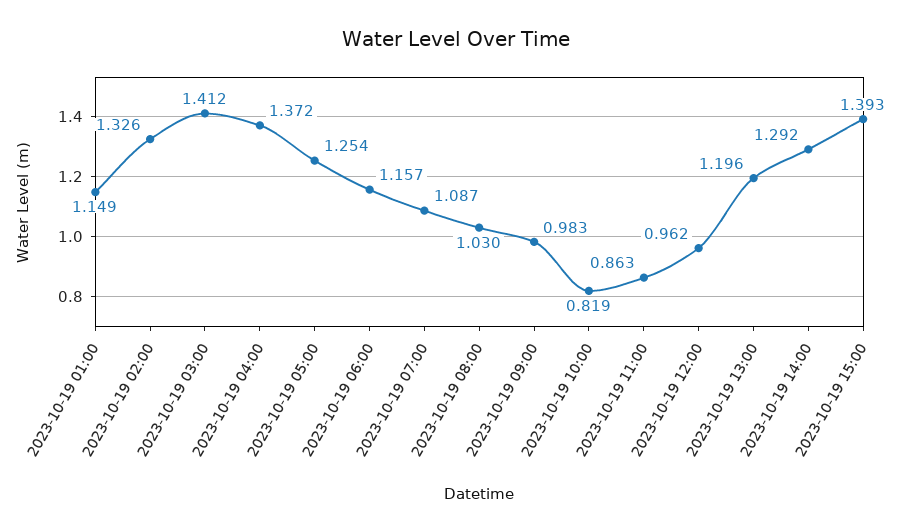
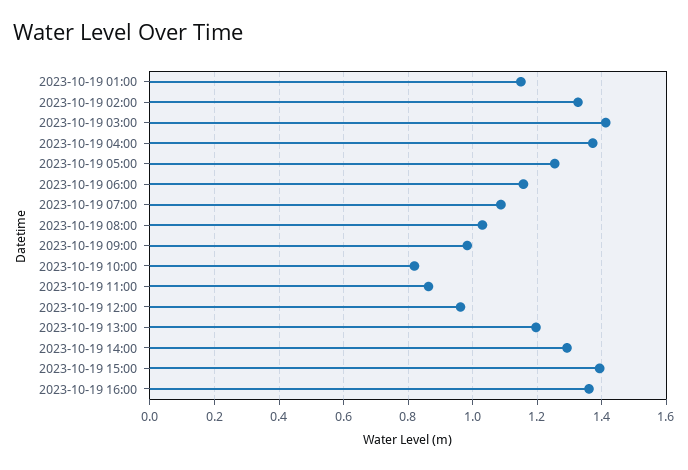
2023-10-19 16:00: none -> 1.36

